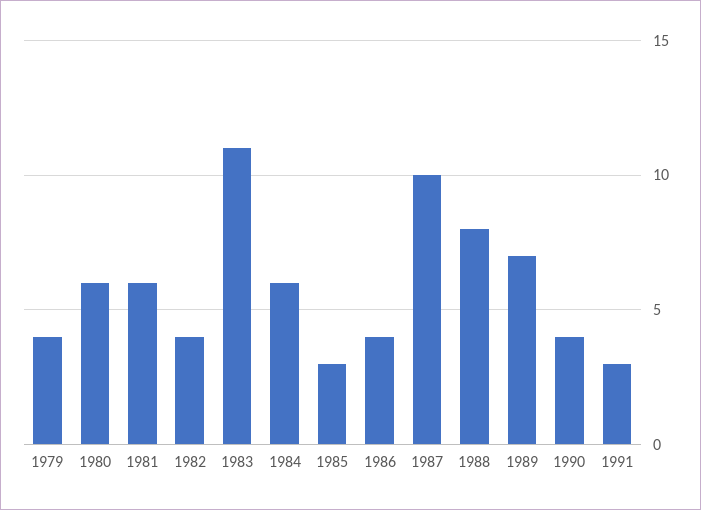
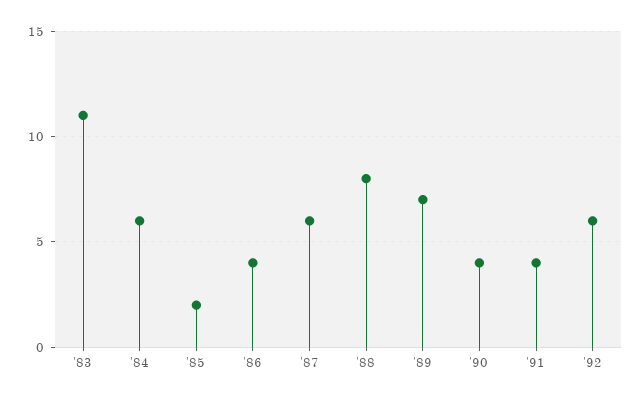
1979: 4 -> none
1980: 6 -> none
1981: 6 -> none
1982: 4 -> none
1985: 3 -> 2
1987: 10 -> 6
1991: 3 -> 4
'92: none -> 6

